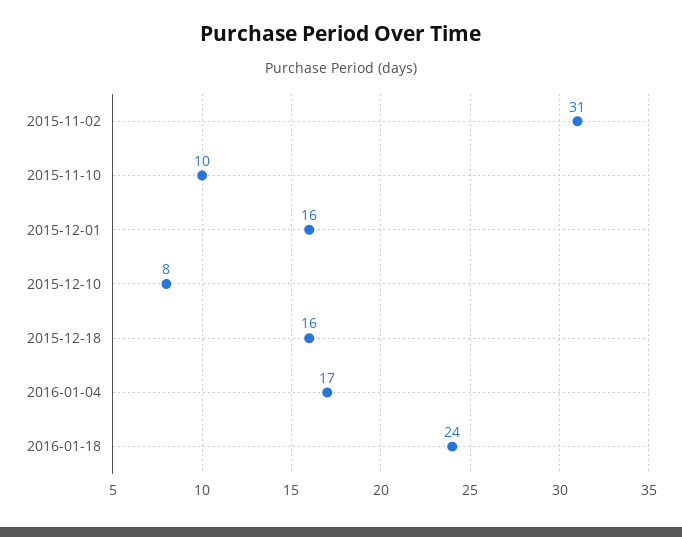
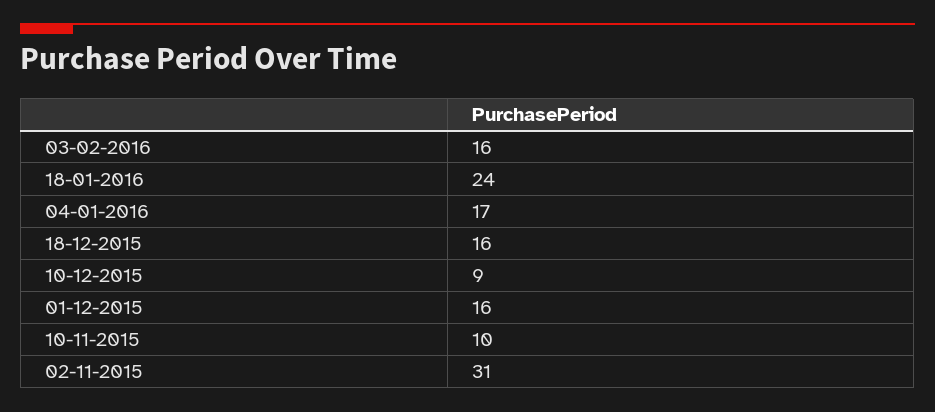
2015-12-10: 8 -> 9
03-02-2016: none -> 16

